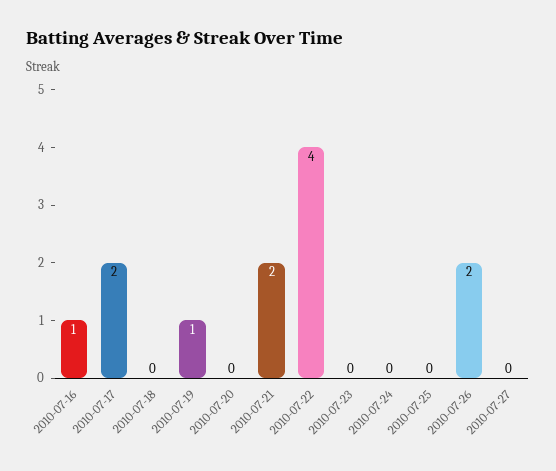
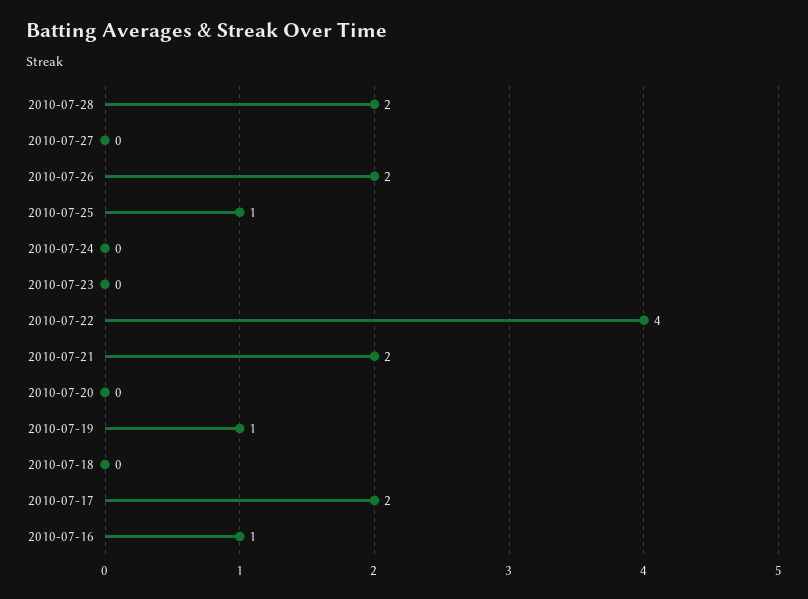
2010-07-25: 0 -> 1
2010-07-28: none -> 2

